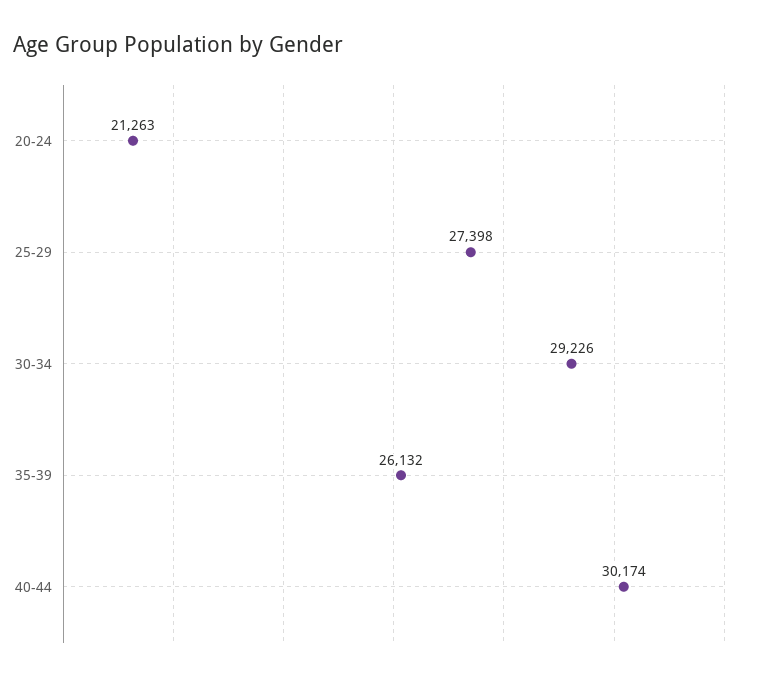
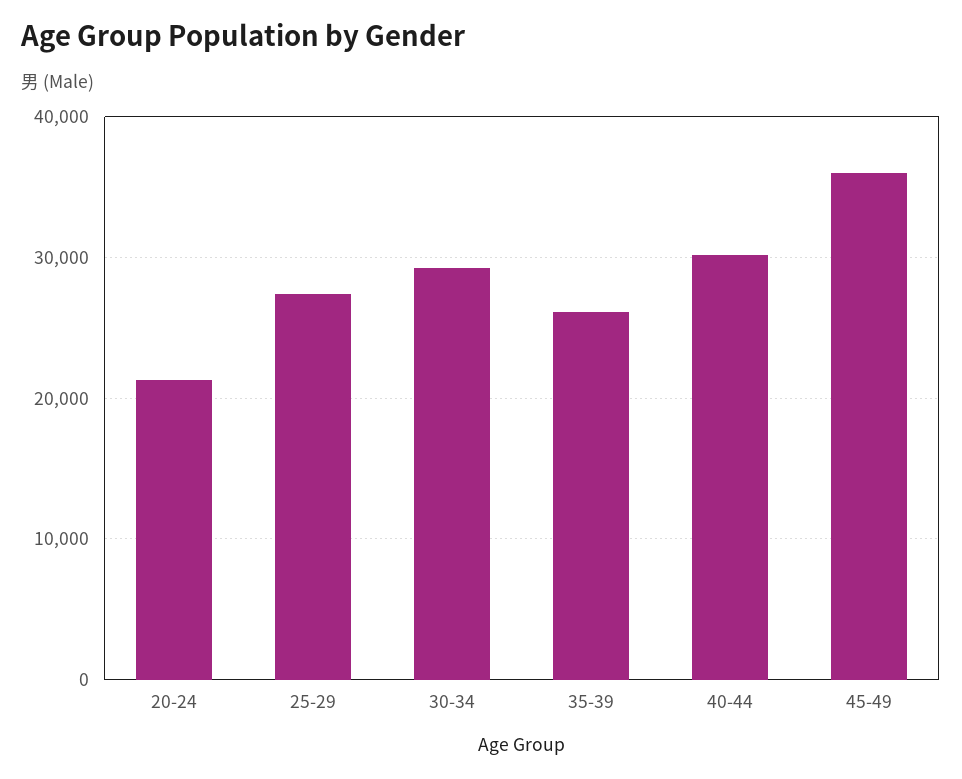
45-49: none -> 36000

